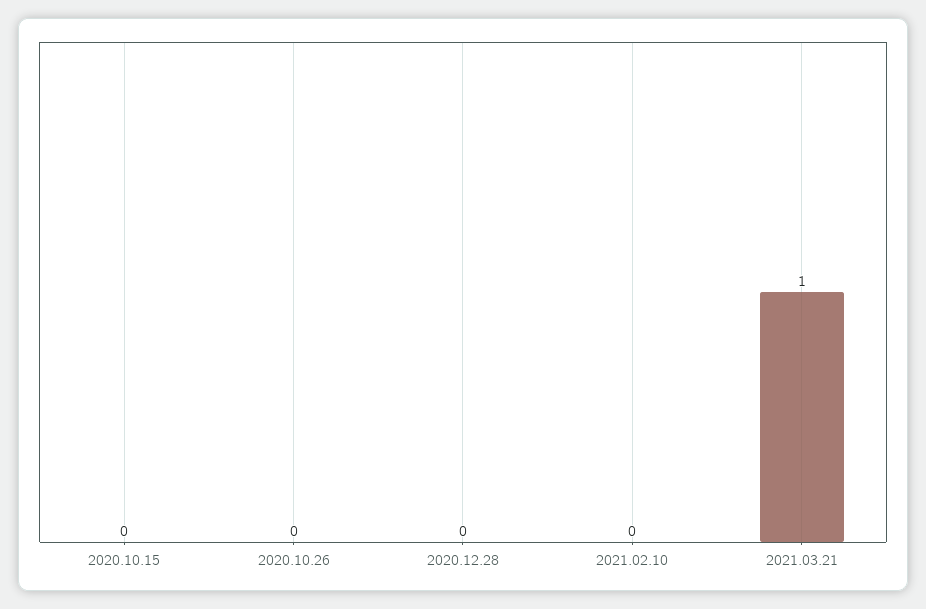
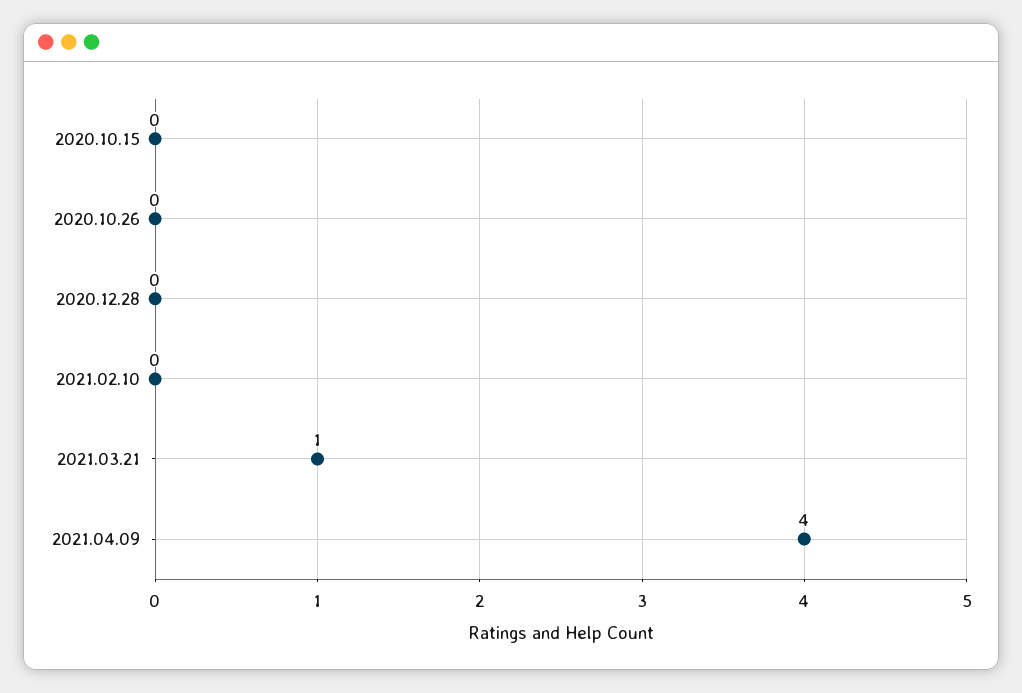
2021.04.09: none -> 4

